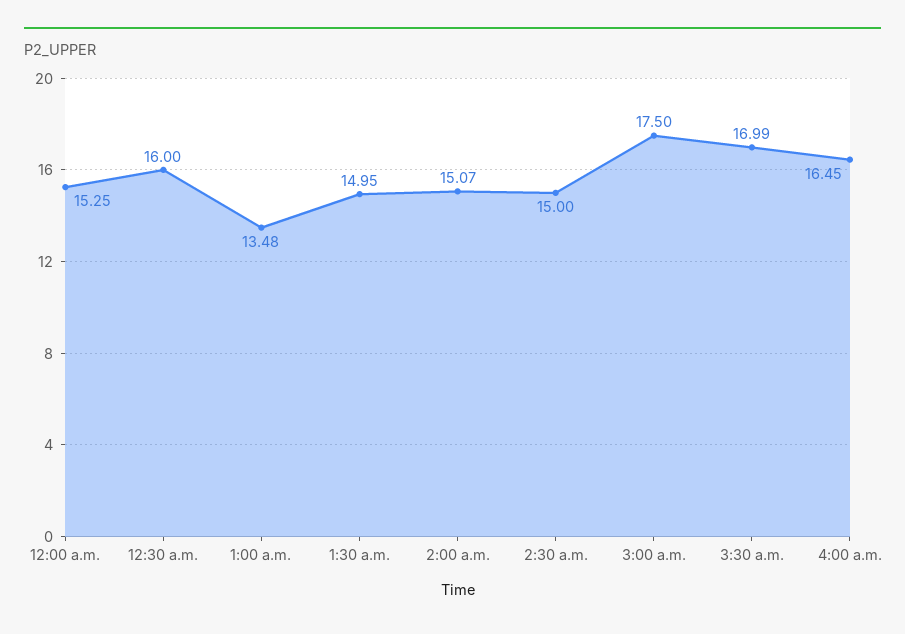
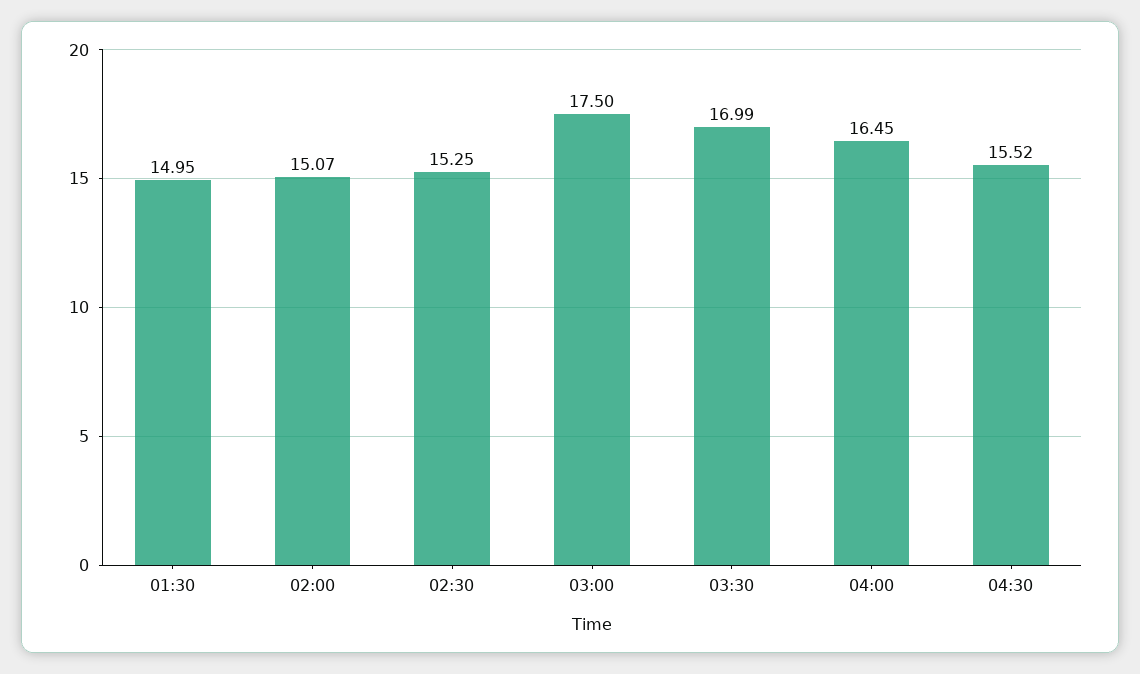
12:00 a.m.: 15.25 -> none
12:30 a.m.: 16 -> none
1:00 a.m.: 13.48 -> none
2:30 a.m.: 15 -> 15.25
04:30: none -> 15.52

